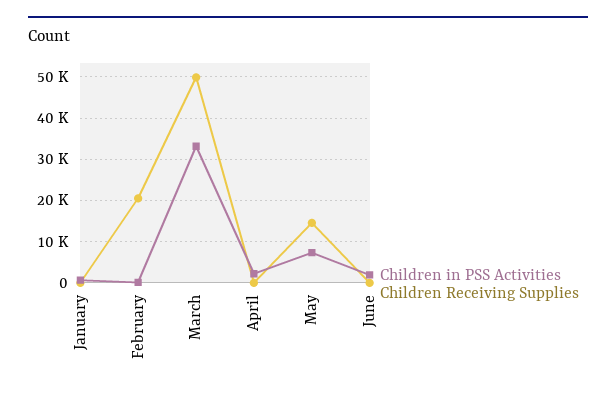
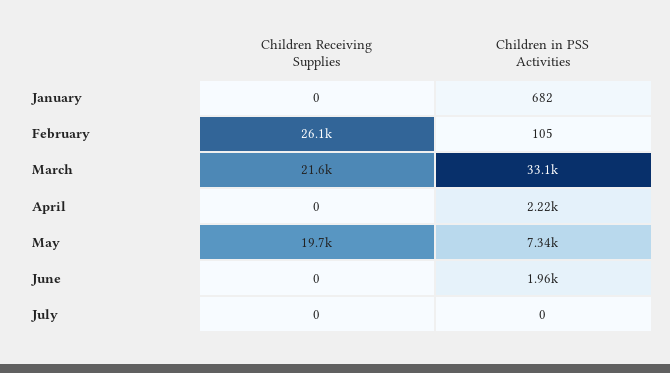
Children Receiving Supplies, February: 20000 -> 26100
Children Receiving Supplies, March: 50000 -> 21600
Children Receiving Supplies, May: 14000 -> 19700
Children Receiving Supplies, July: none -> 0
Children in PSS Activities, July: none -> 0

